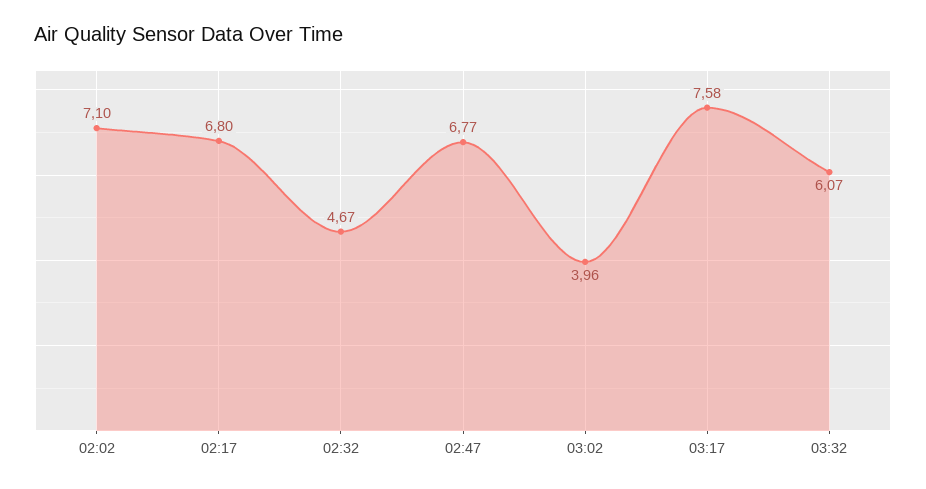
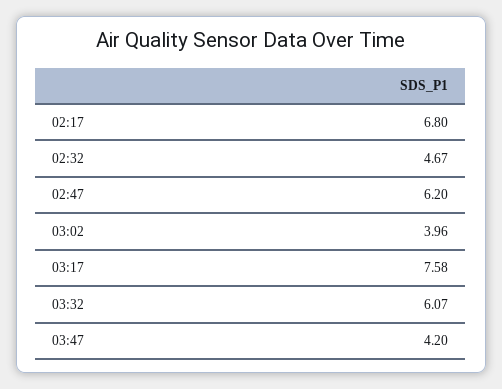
02:02: 7.1 -> none
02:47: 6.77 -> 6.2
03:47: none -> 4.2

